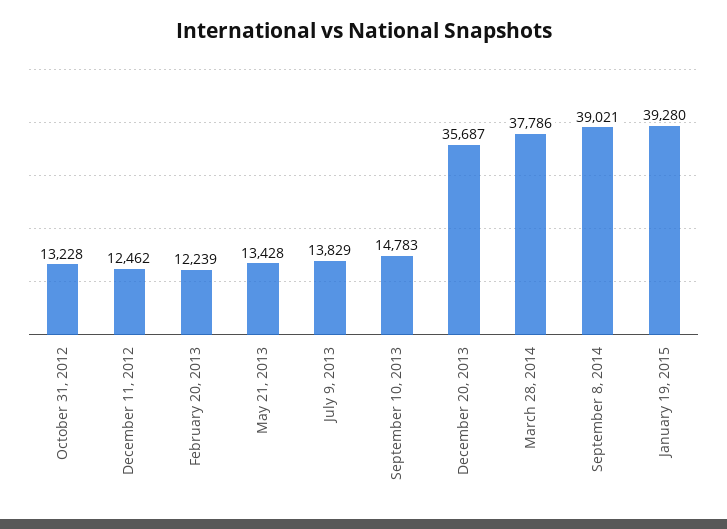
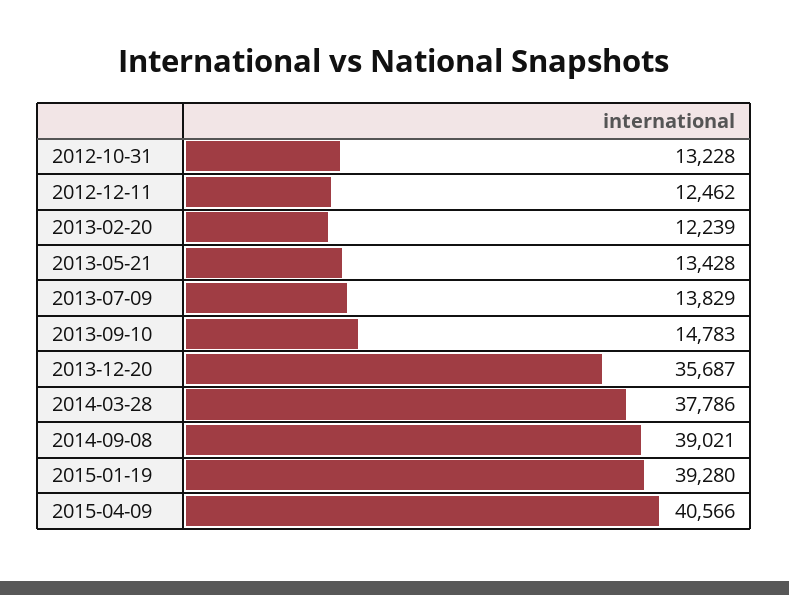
2015-04-09: none -> 40566

